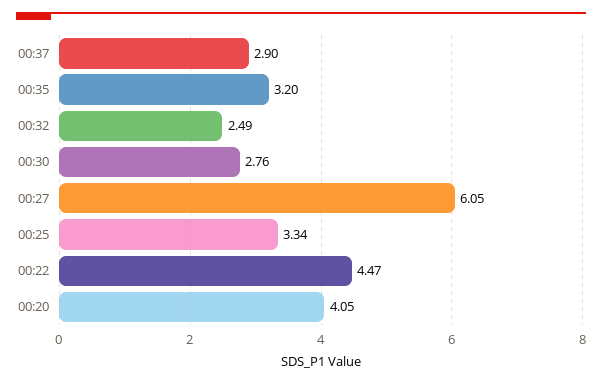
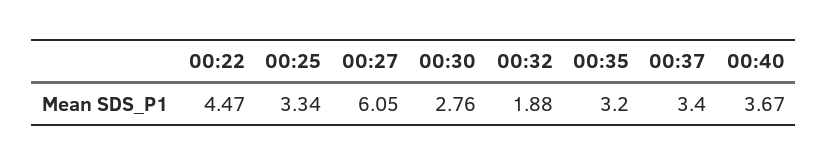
00:37: 2.9 -> 3.4
00:32: 2.49 -> 1.88
00:20: 4.05 -> none
00:40: none -> 3.67

